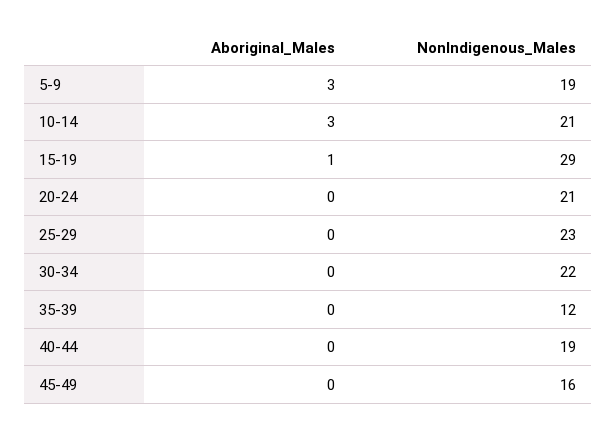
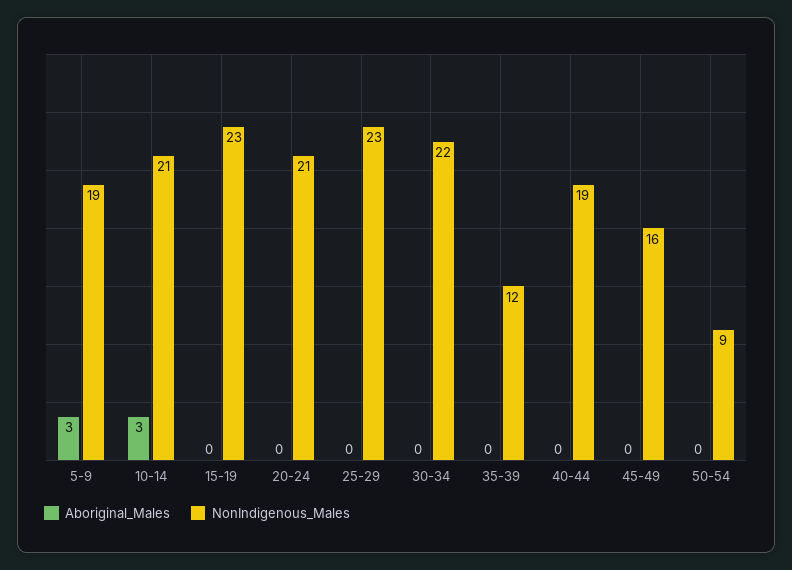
Aboriginal_Males, 15-19: 1 -> 0
NonIndigenous_Males, 15-19: 29 -> 23
Aboriginal_Males, 50-54: none -> 0
NonIndigenous_Males, 50-54: none -> 9

